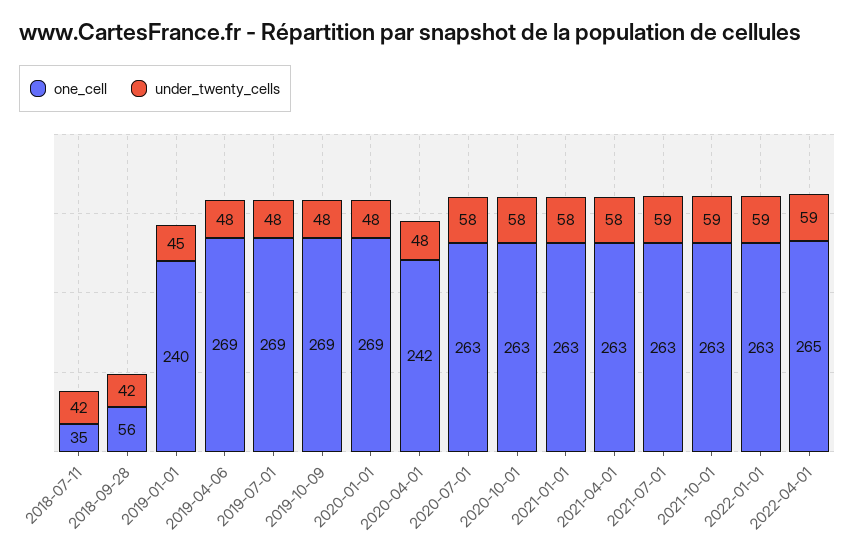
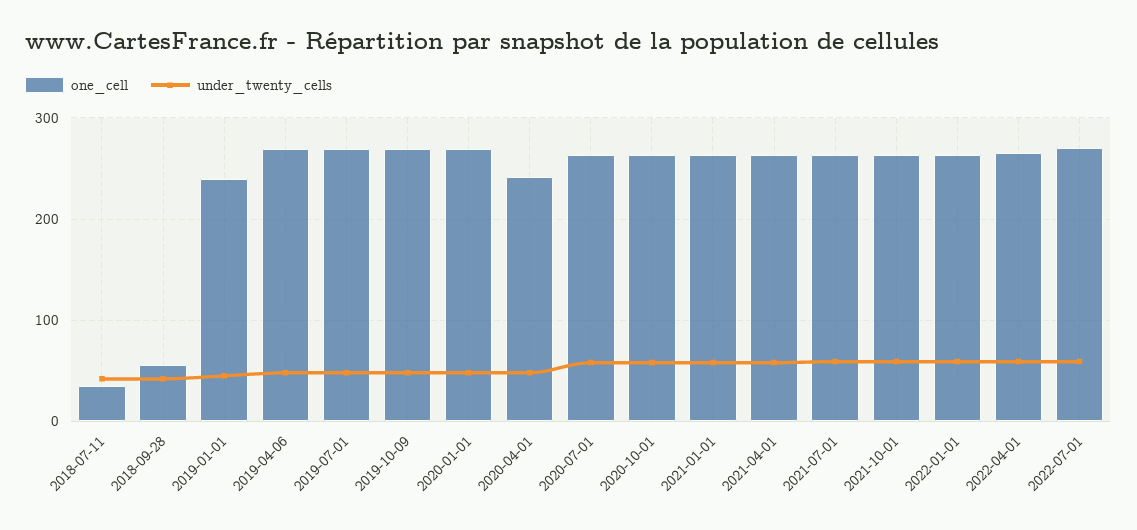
one_cell, 2022-07-01: none -> 270
under_twenty_cells, 2022-07-01: none -> 60

